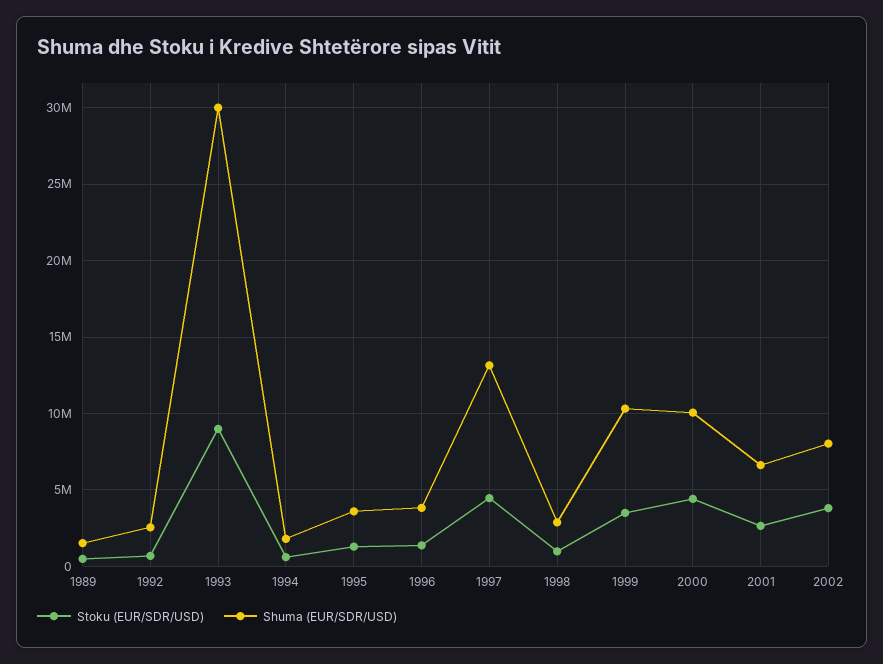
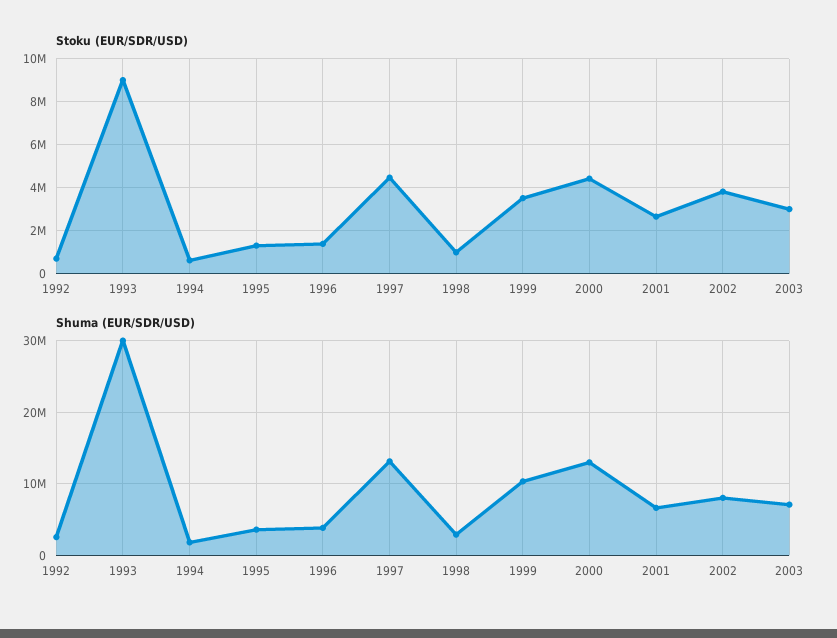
Stoku (EUR/SDR/USD), 1989: 500000 -> none
Shuma (EUR/SDR/USD), 1989: 1500000 -> none
Shuma (EUR/SDR/USD), 2000: 10000000 -> 13000000
Stoku (EUR/SDR/USD), 2003: none -> 3000000
Shuma (EUR/SDR/USD), 2003: none -> 7000000

